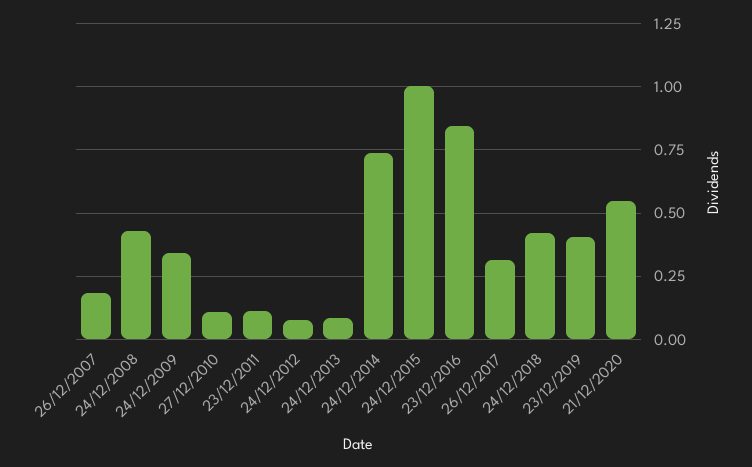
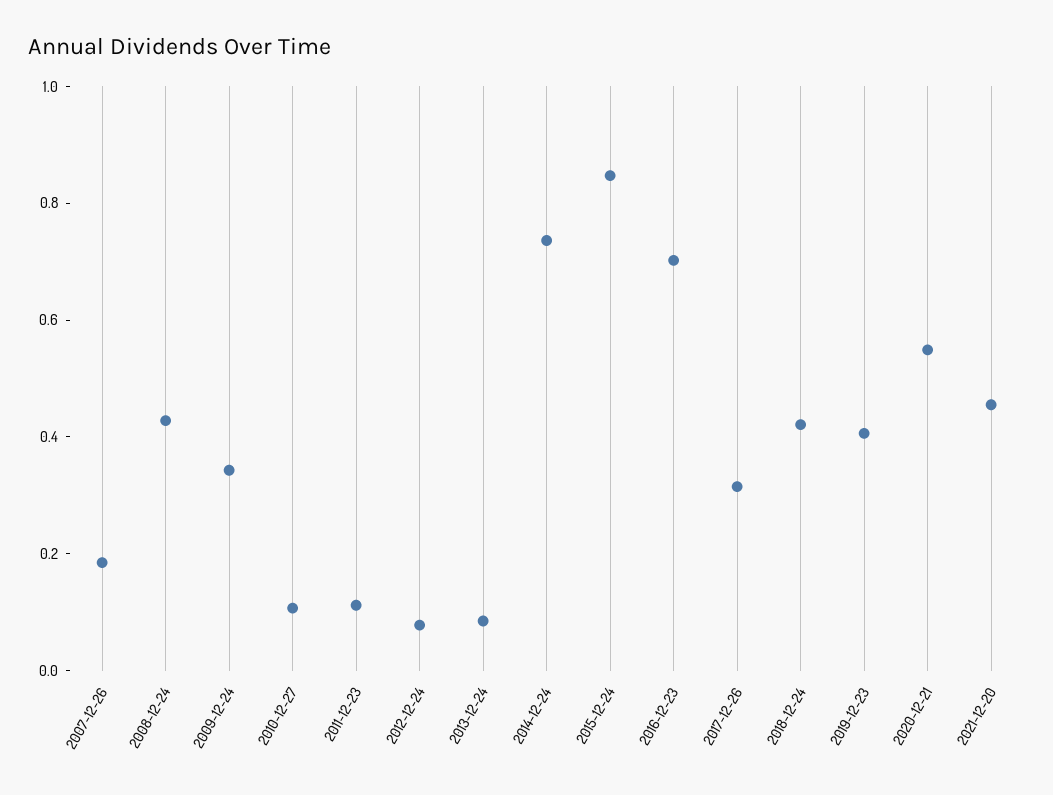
24/12/2015: 1 -> 0.85
23/12/2016: 0.85 -> 0.7
2021-12-20: none -> 0.45

